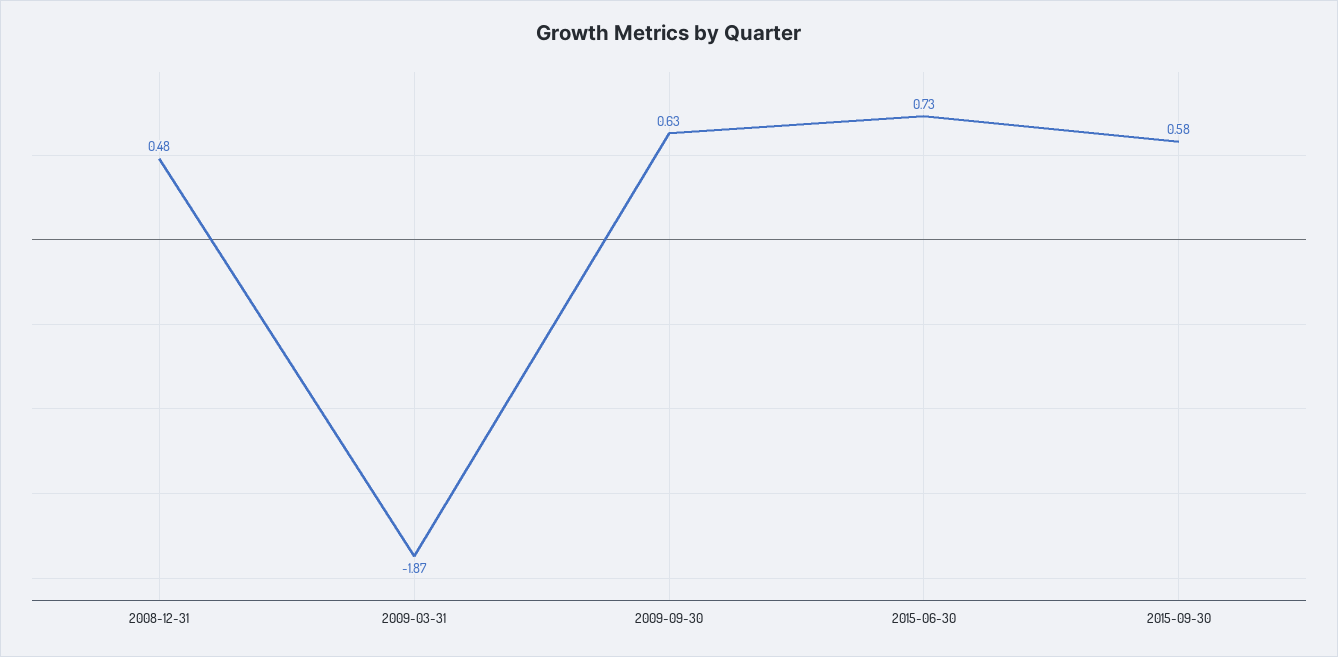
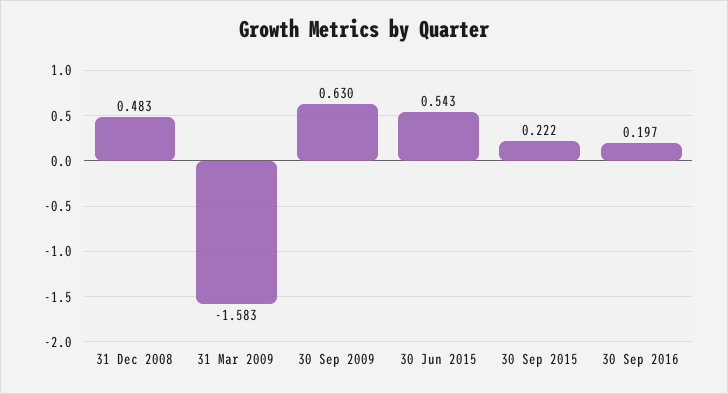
2009-03-31: -1.87 -> -1.583
2015-06-30: 0.73 -> 0.543
2015-09-30: 0.58 -> 0.222
30 Sep 2016: none -> 0.197

